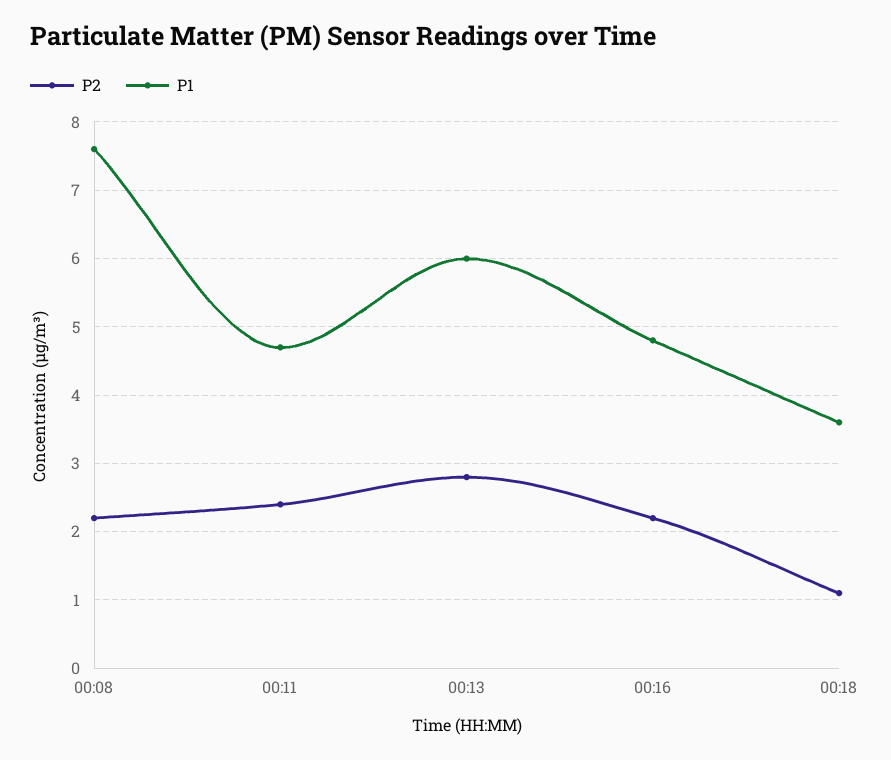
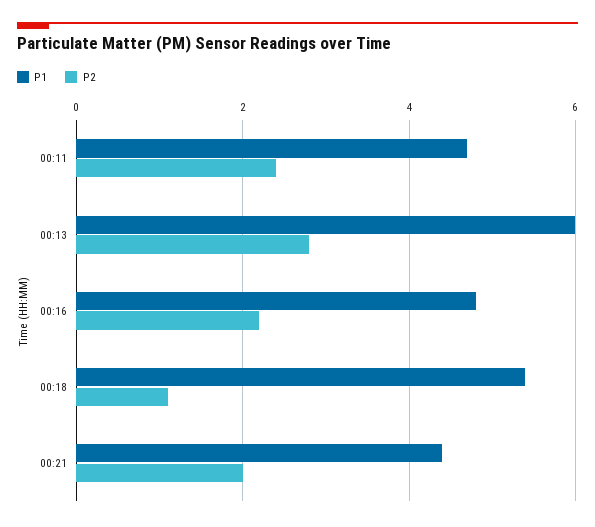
P2, 00:08: 2.2 -> none
P1, 00:08: 7.6 -> none
P1, 00:18: 3.6 -> 5.5
P1, 00:21: none -> 4.5
P2, 00:21: none -> 2

